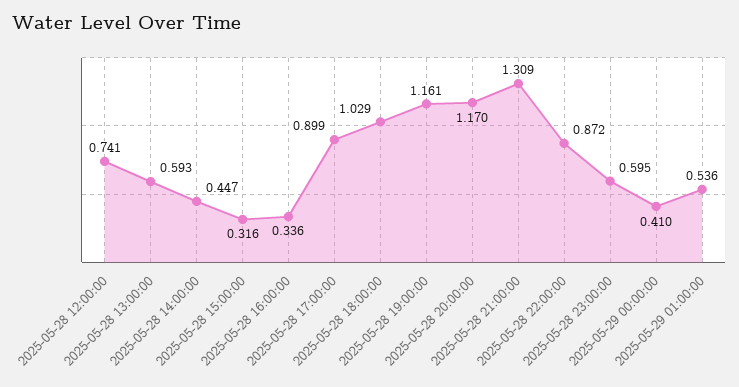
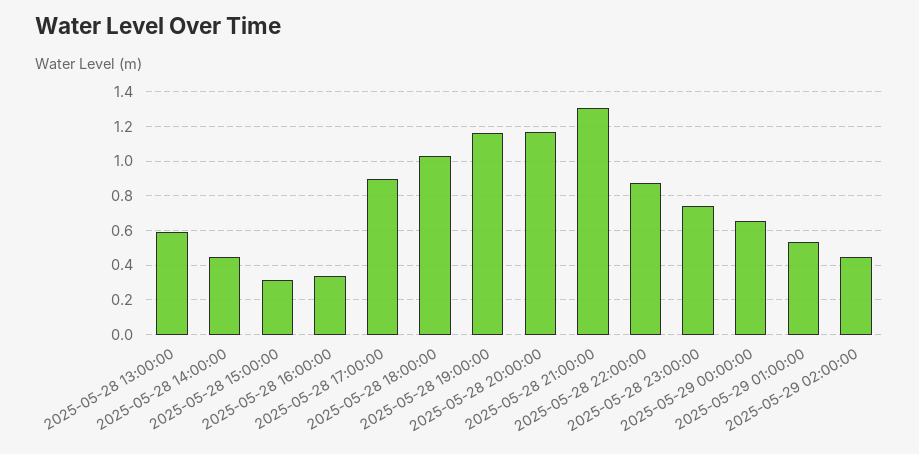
2025-05-28 12:00:00: 0.741 -> none
2025-05-28 23:00:00: 0.595 -> 0.75
2025-05-29 00:00:00: 0.41 -> 0.65
2025-05-29 02:00:00: none -> 0.45

